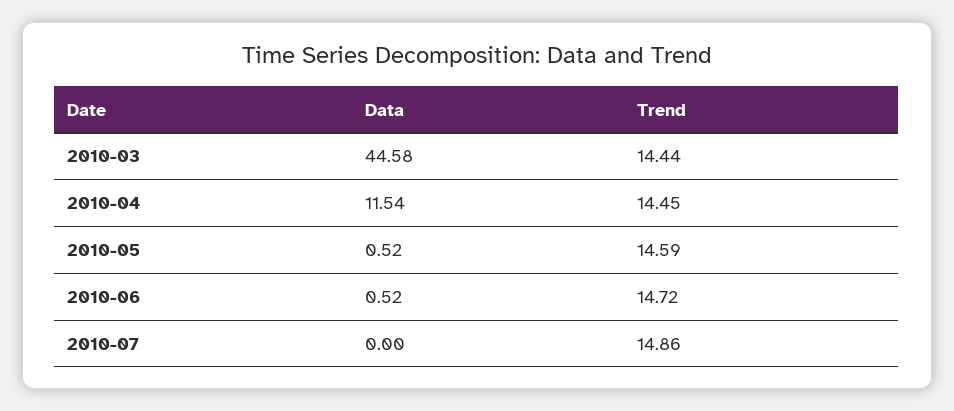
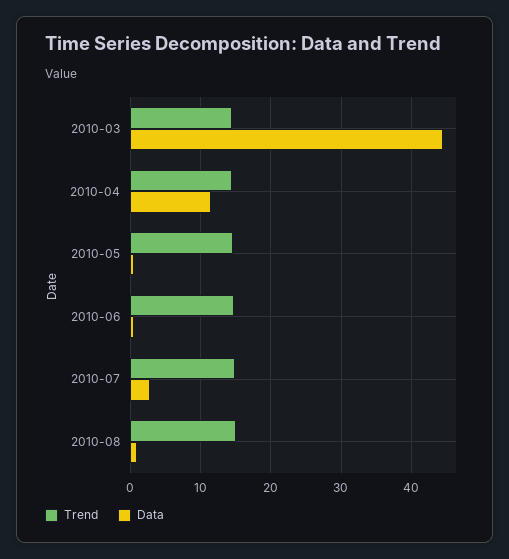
Data, 2010-07: 0 -> 3
Trend, 2010-08: none -> 15
Data, 2010-08: none -> 1

